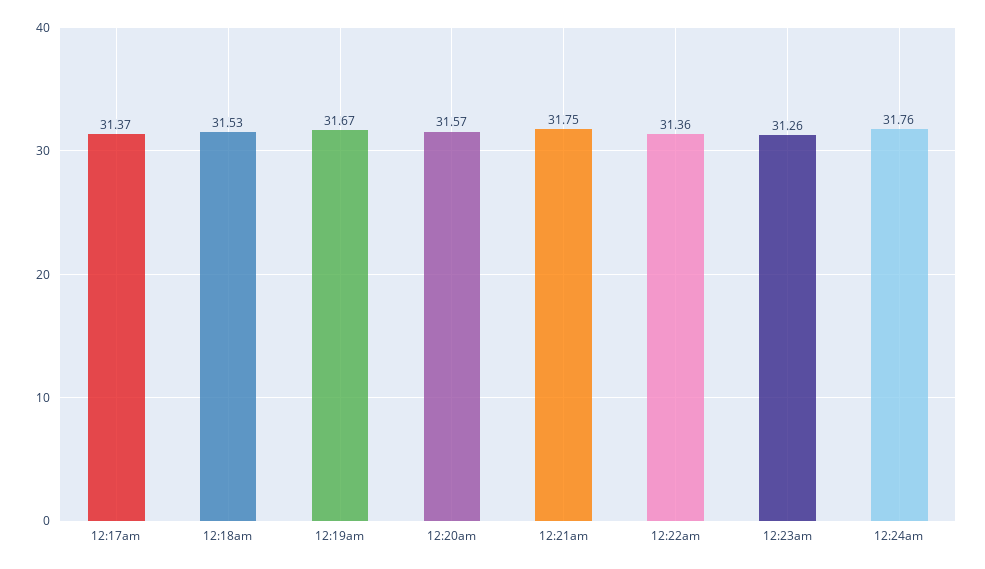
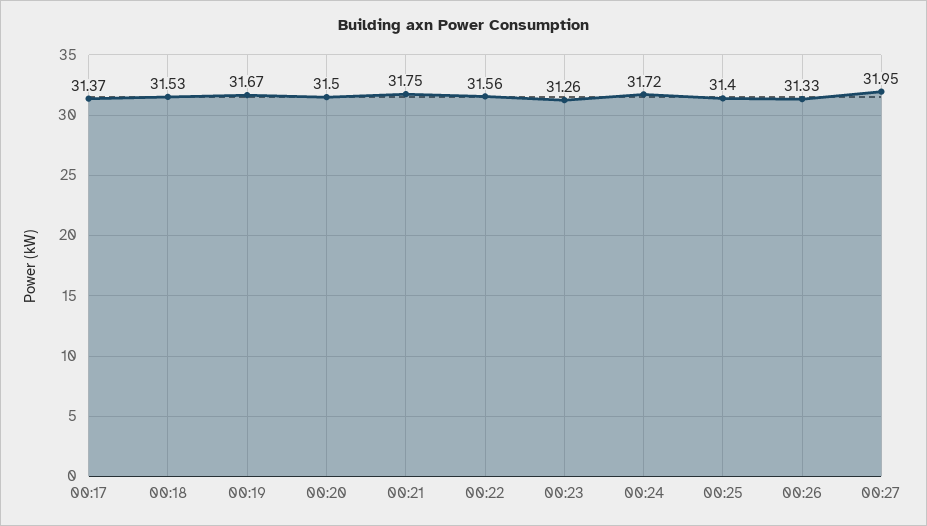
12:20am: 31.57 -> 31.5
12:22am: 31.36 -> 31.56
12:24am: 31.76 -> 31.72
00:25: none -> 31.4
00:26: none -> 31.33
00:27: none -> 31.95

